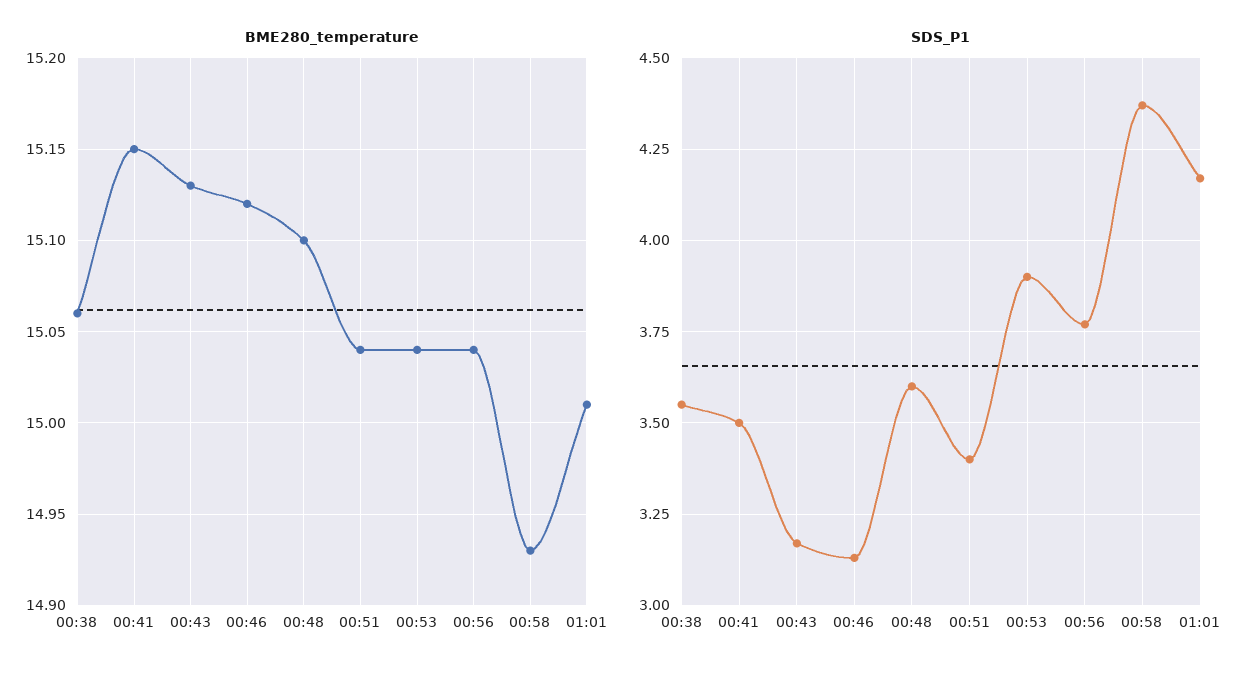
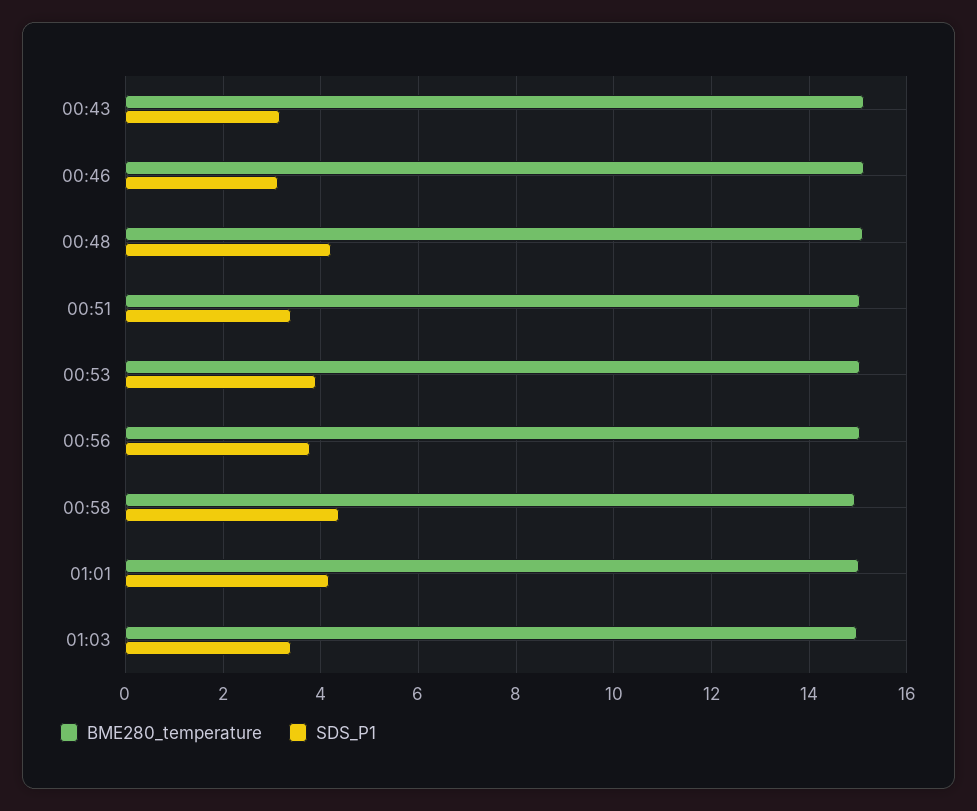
BME280_temperature, 00:38: 15.06 -> none
BME280_temperature, 00:41: 15.15 -> none
SDS_P1, 00:38: 3.55 -> none
SDS_P1, 00:41: 3.5 -> none
SDS_P1, 00:48: 3.6 -> 4.2
BME280_temperature, 01:03: none -> 15
SDS_P1, 01:03: none -> 3.4

